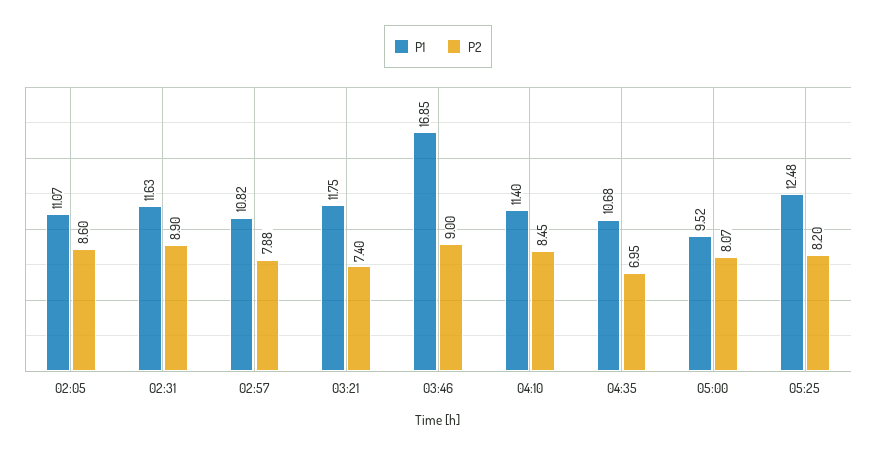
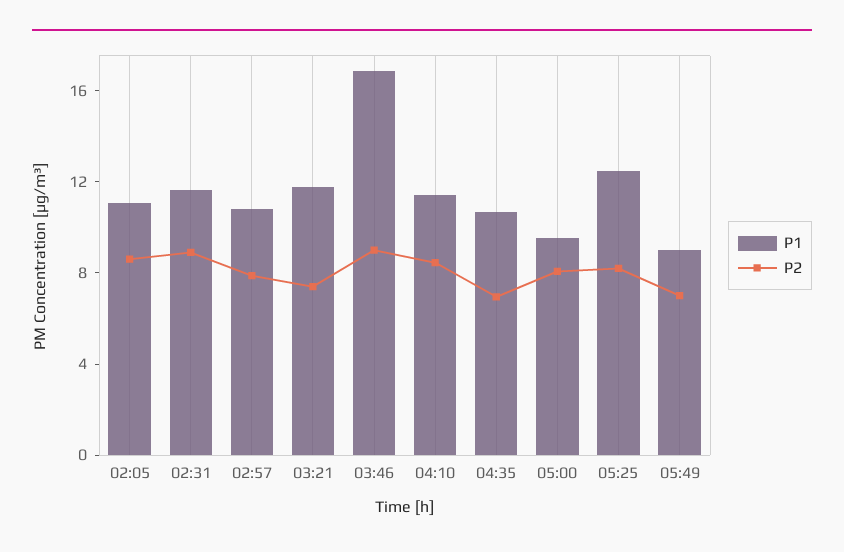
P1, 05:49: none -> 9
P2, 05:49: none -> 7

